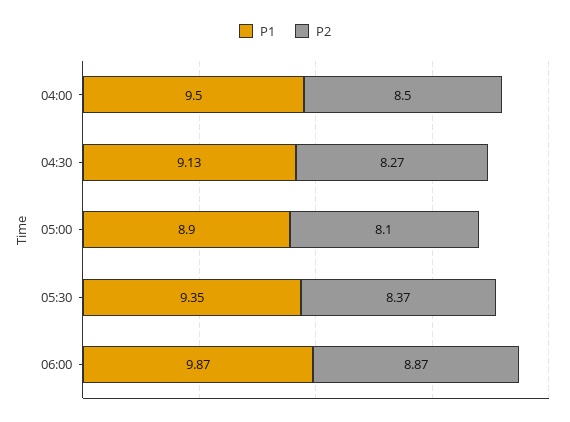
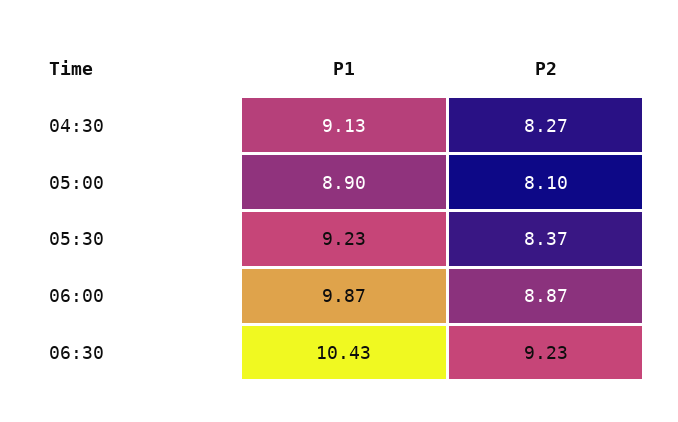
P1, 04:00: 9.5 -> none
P2, 04:00: 8.5 -> none
P1, 05:30: 9.35 -> 9.23
P1, 06:30: none -> 10.43
P2, 06:30: none -> 9.23

